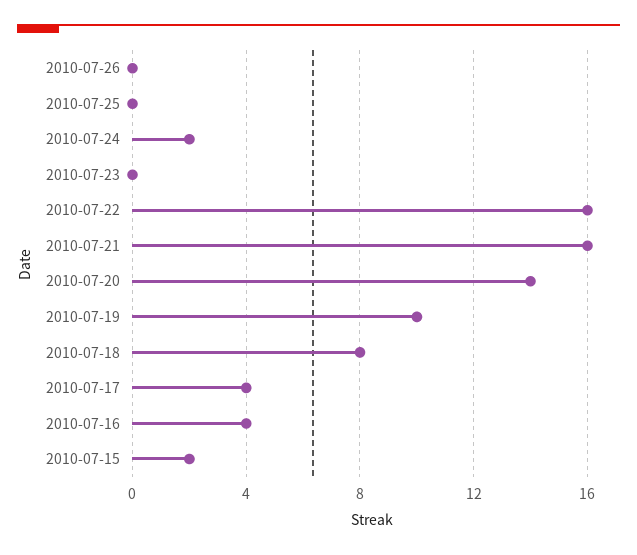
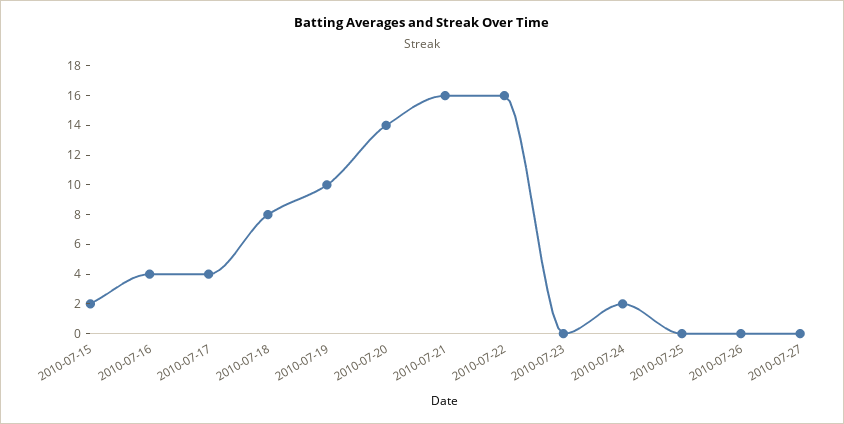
2010-07-27: none -> 0

